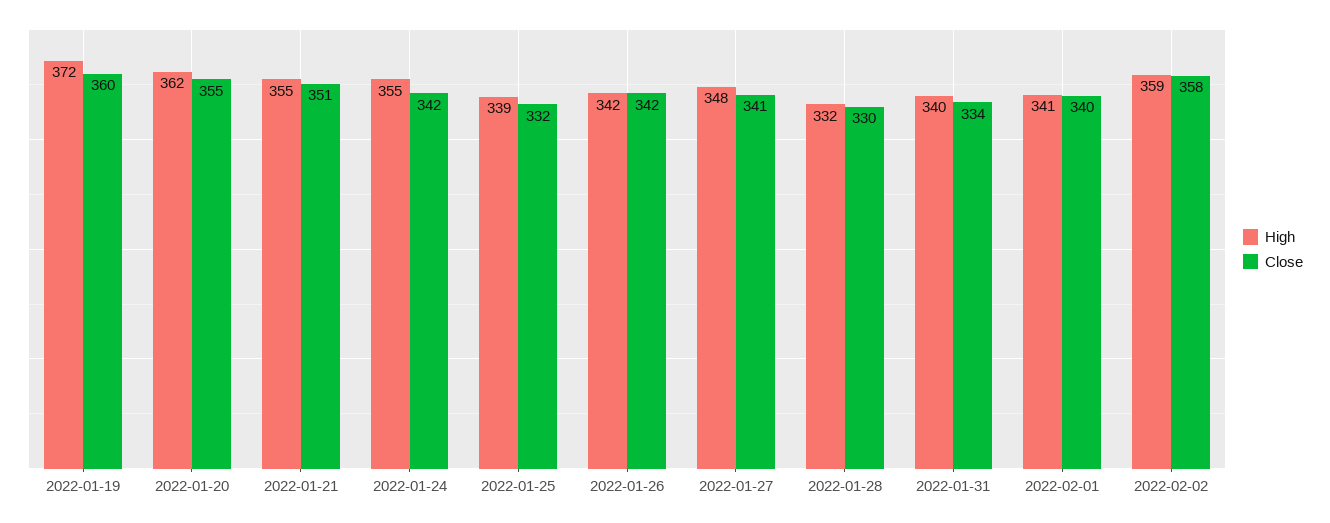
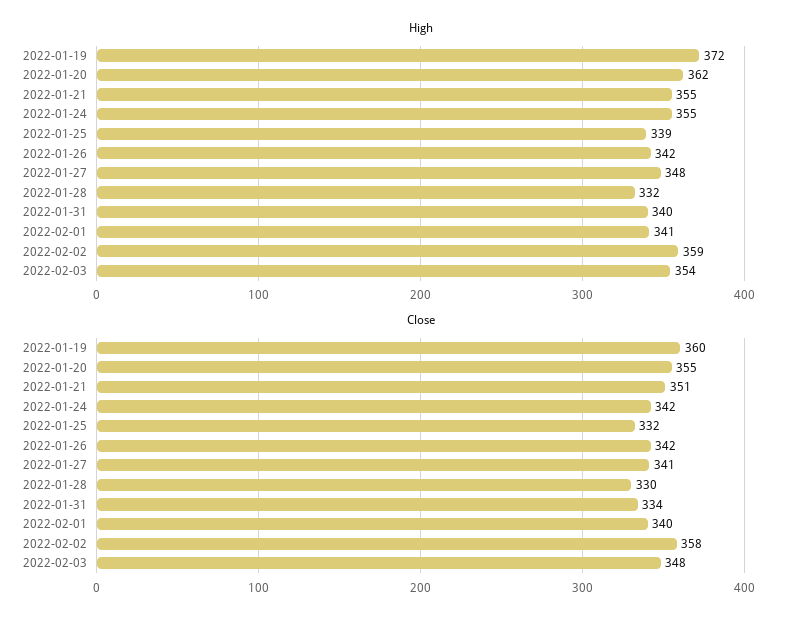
High, 2022-02-03: none -> 354
Close, 2022-02-03: none -> 348

